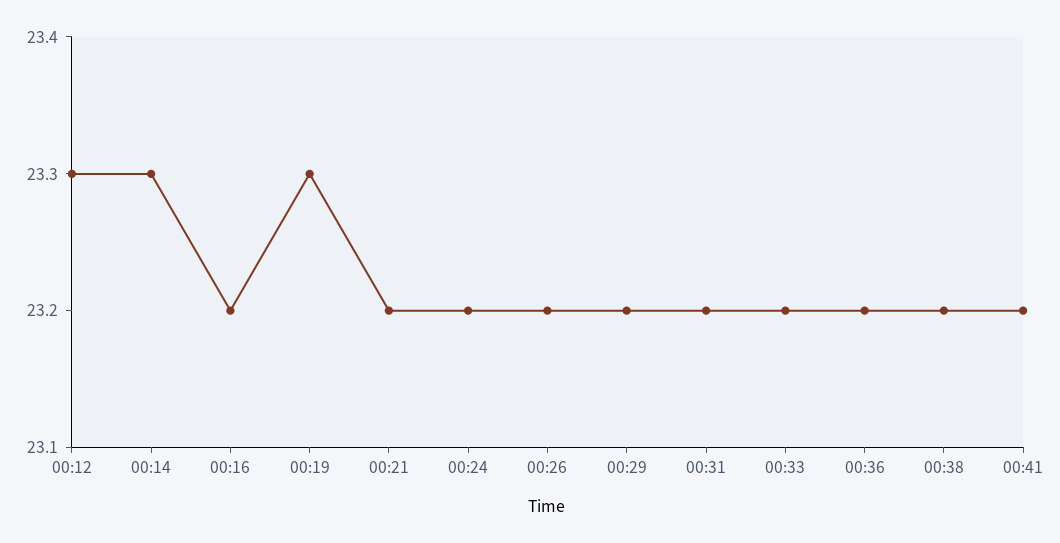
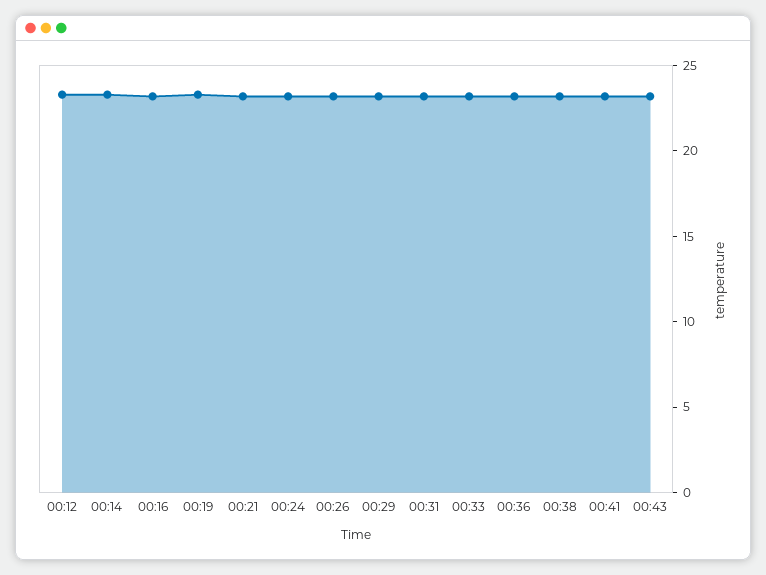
00:43: none -> 23

